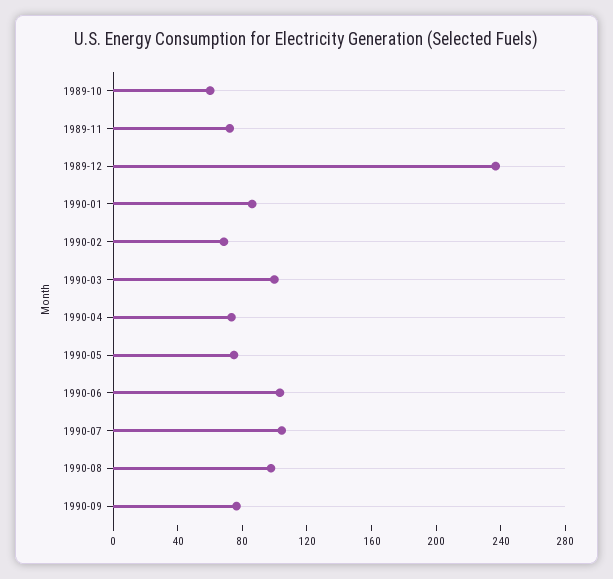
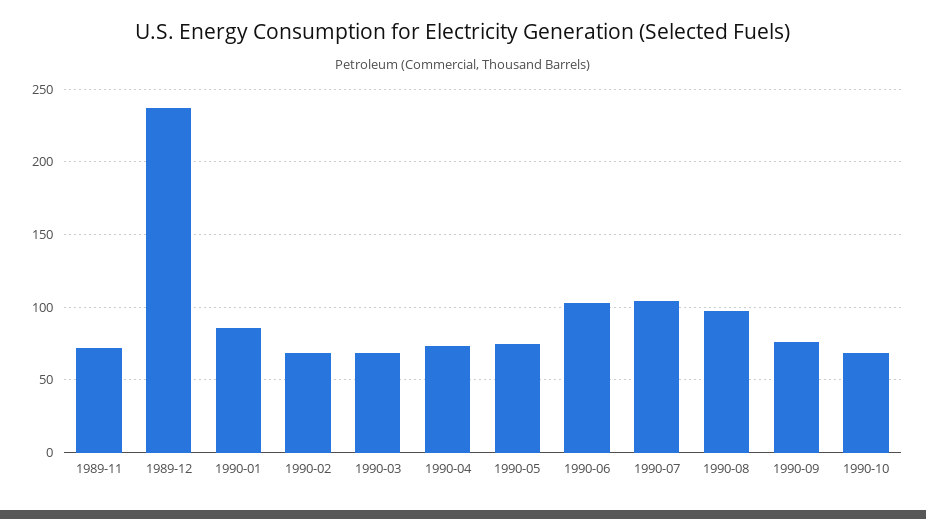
1989-10: 60 -> none
1990-03: 100 -> 70
1990-10: none -> 70

